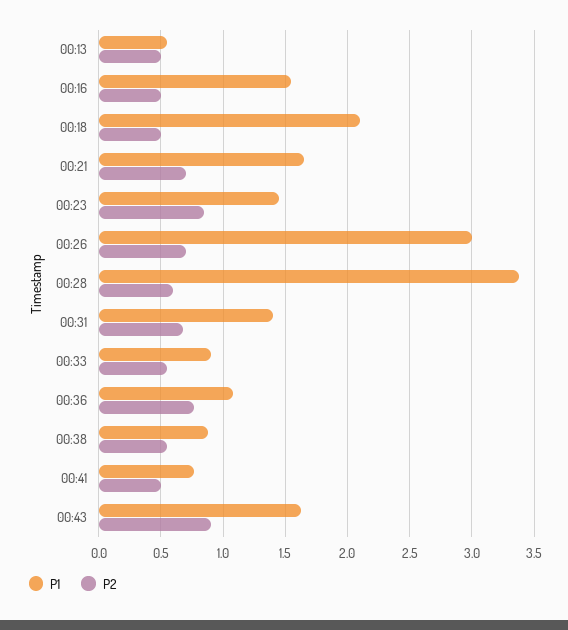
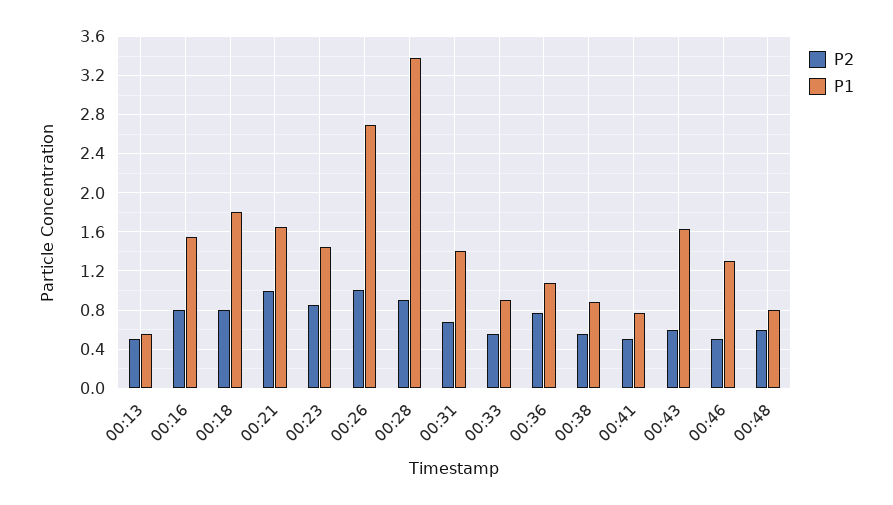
P2, 00:16: 0.5 -> 0.8
P1, 00:18: 2.1 -> 1.8
P2, 00:18: 0.5 -> 0.8
P2, 00:21: 0.7 -> 1
P1, 00:26: 3 -> 2.7
P2, 00:26: 0.7 -> 1
P2, 00:28: 0.6 -> 0.9
P2, 00:43: 0.9 -> 0.6
P2, 00:46: none -> 0.5
P1, 00:46: none -> 1.3
P2, 00:48: none -> 0.6
P1, 00:48: none -> 0.8

